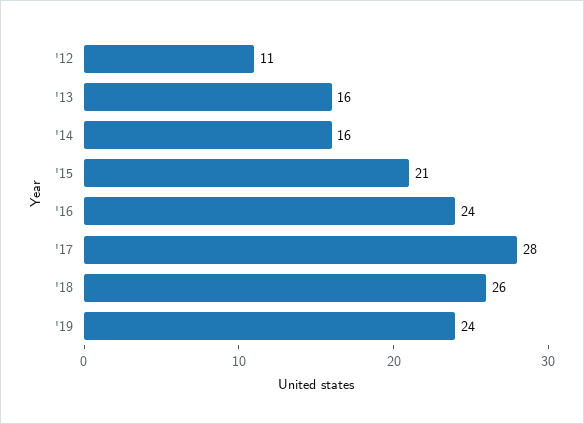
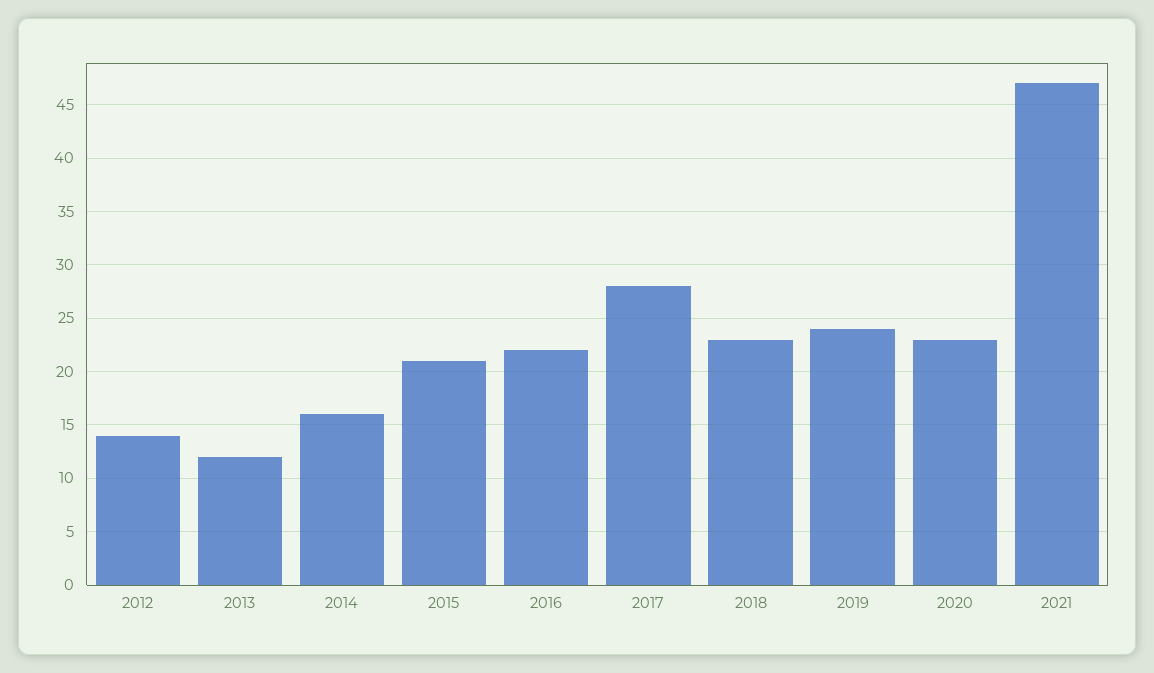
'12: 11 -> 14
'13: 16 -> 12
'16: 24 -> 22
'18: 26 -> 23
2020: none -> 23
2021: none -> 47

